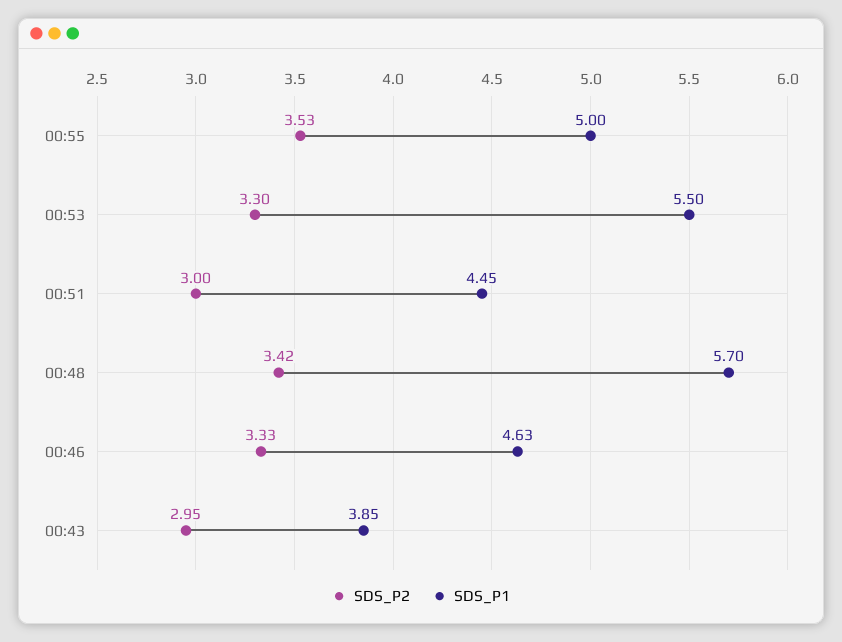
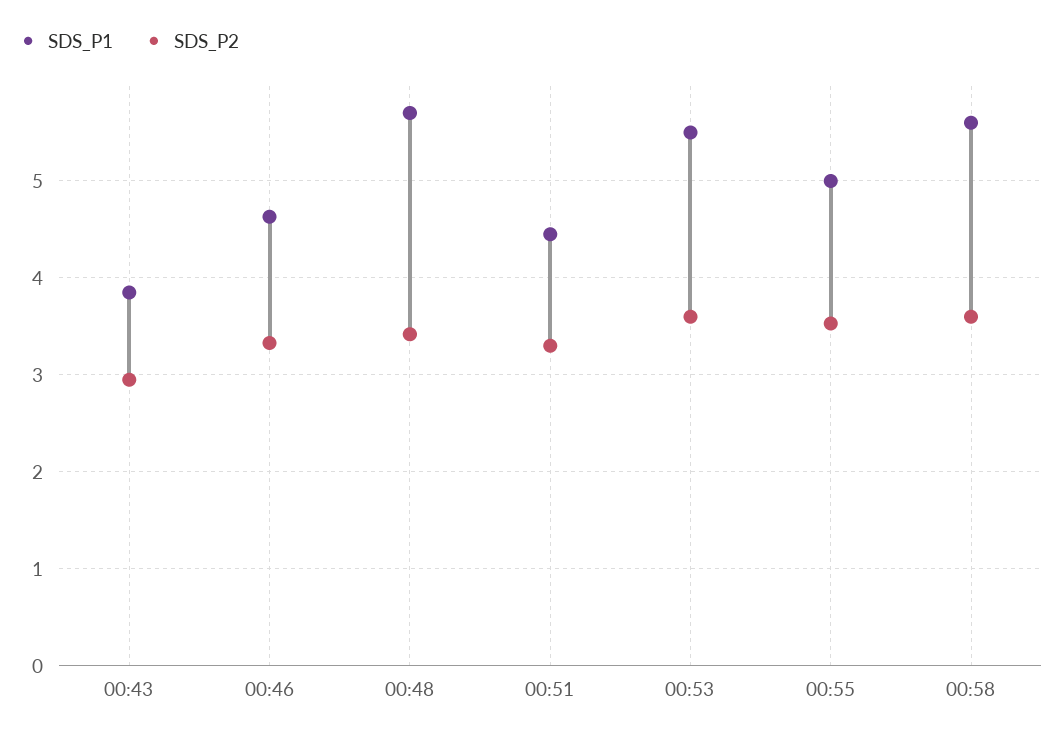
SDS_P2, 00:53: 3.3 -> 3.6
SDS_P2, 00:51: 3 -> 3.3
SDS_P1, 00:58: none -> 5.6
SDS_P2, 00:58: none -> 3.6

